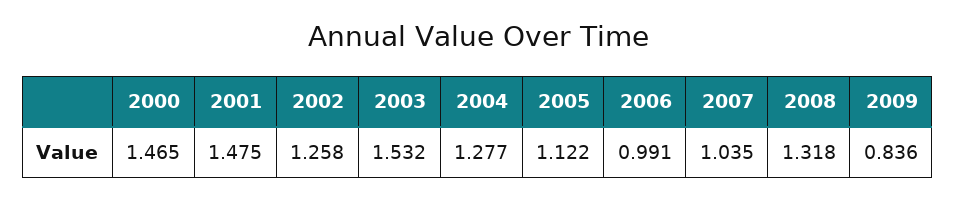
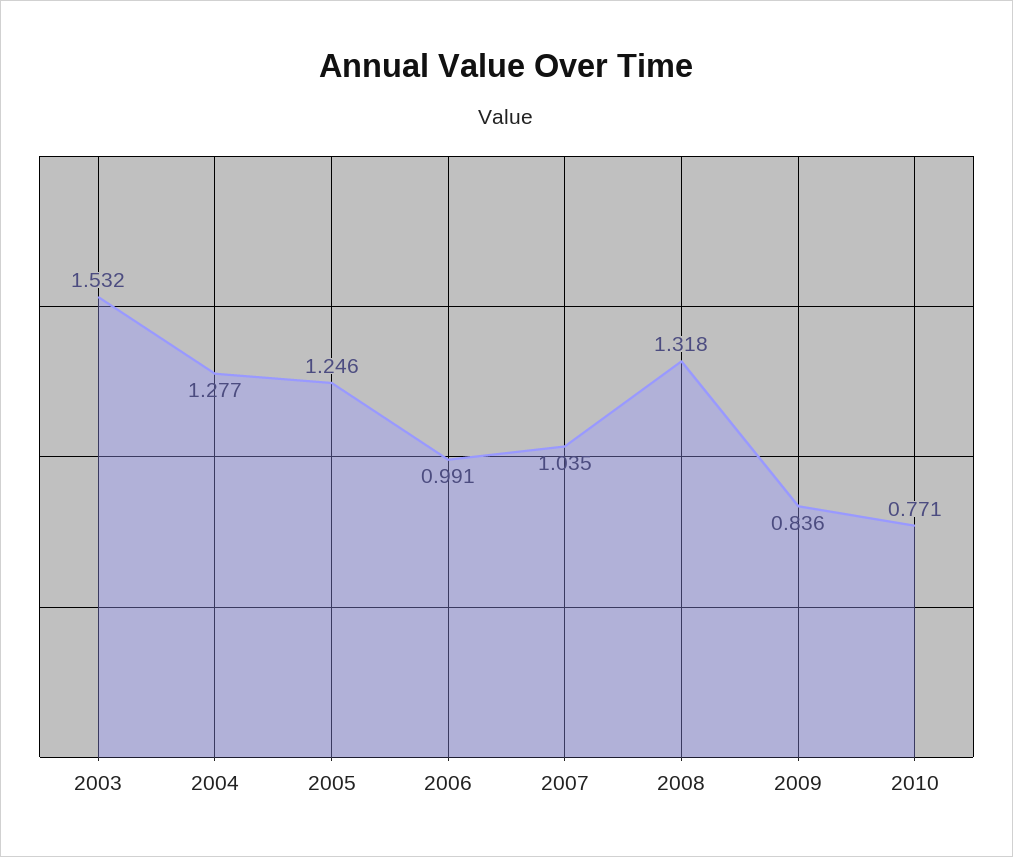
2000: 1.465 -> none
2001: 1.475 -> none
2002: 1.258 -> none
2005: 1.122 -> 1.246
2010: none -> 0.771

